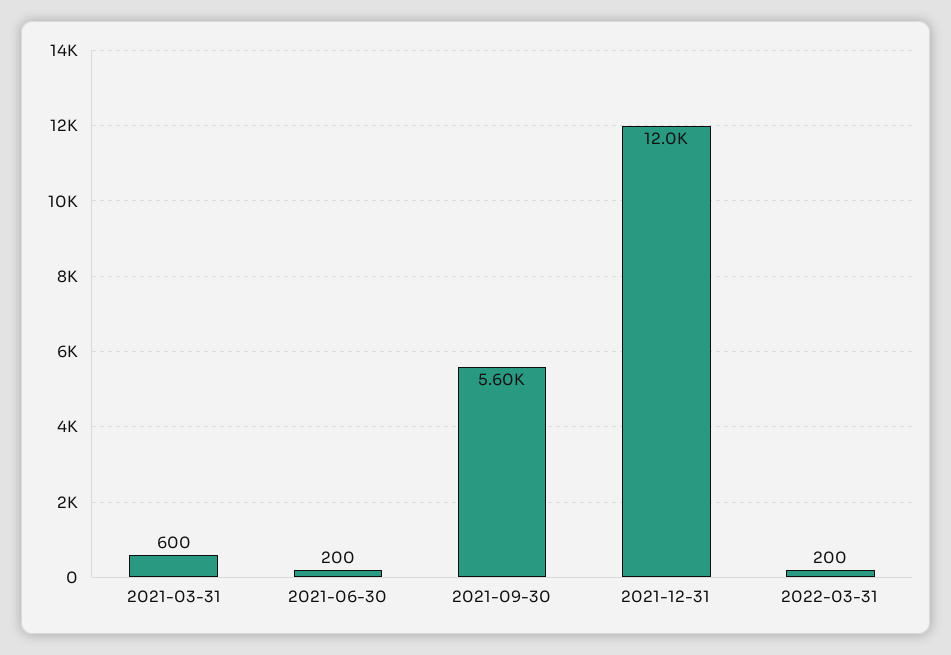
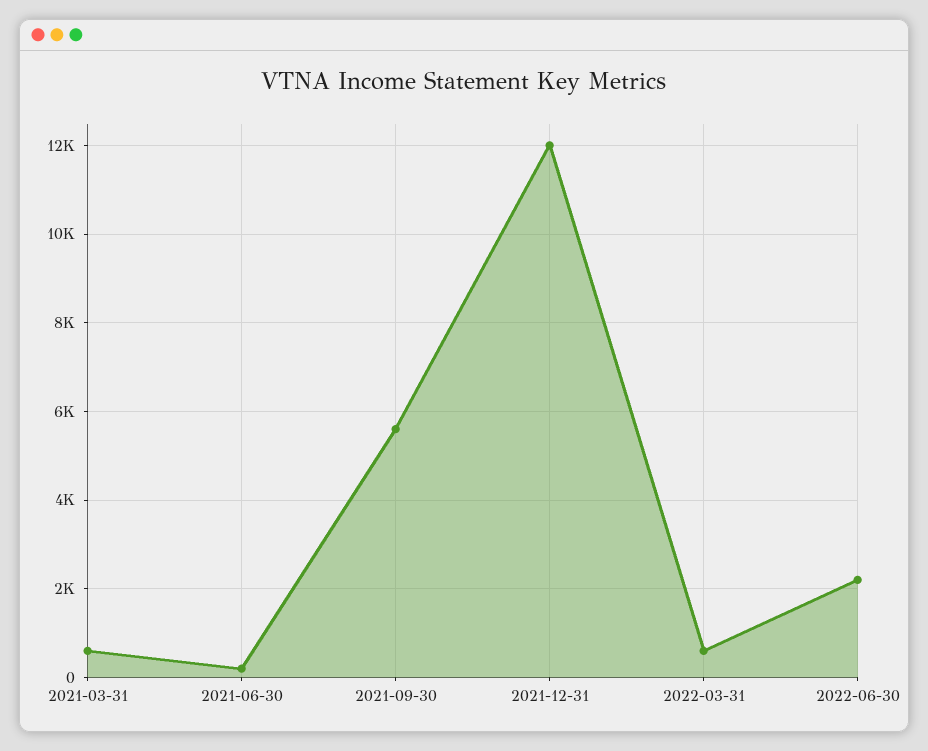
2022-03-31: 200 -> 600
2022-06-30: none -> 2200

